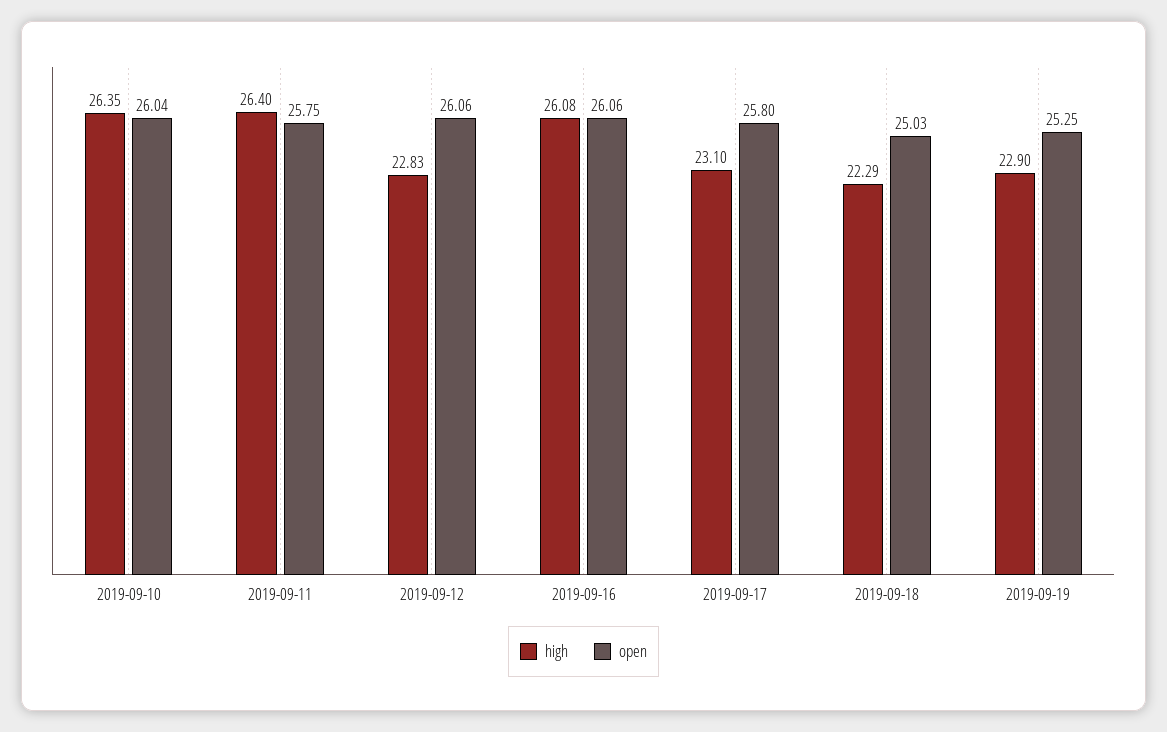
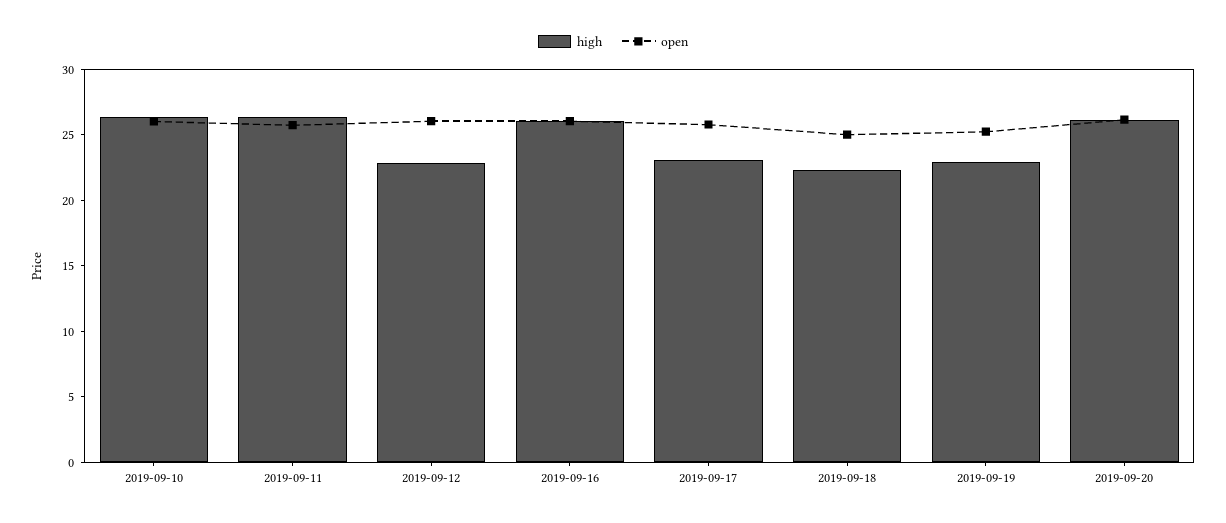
high, 2019-09-20: none -> 26
open, 2019-09-20: none -> 26

